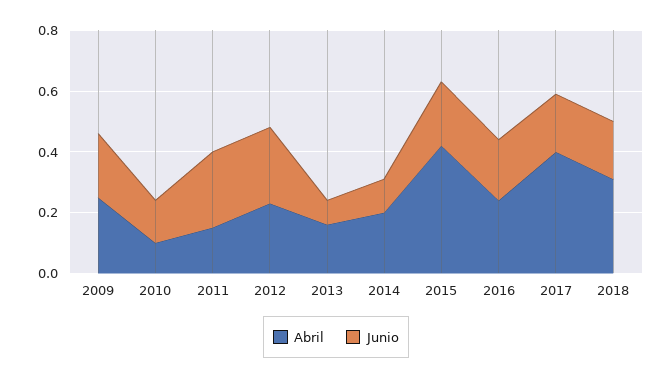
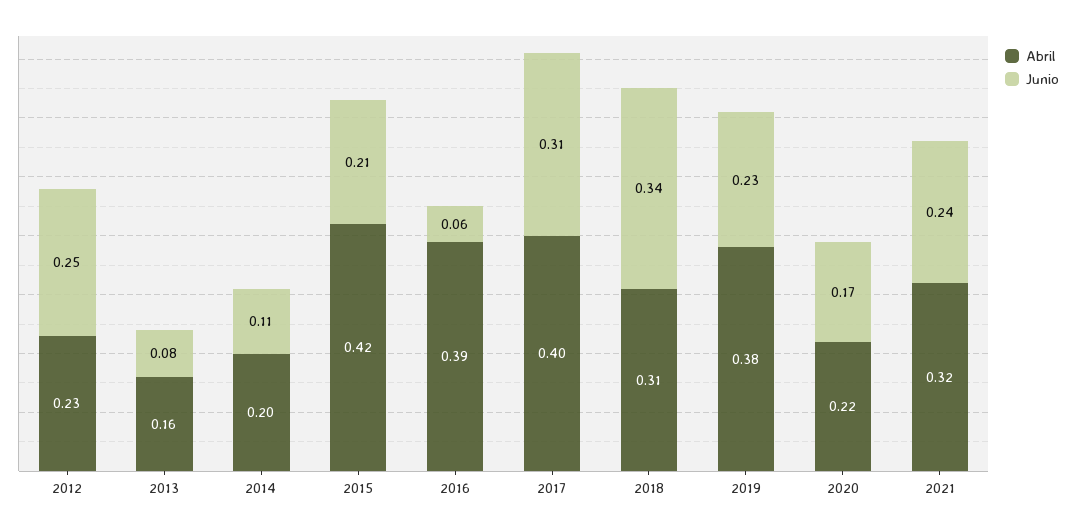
Abril, 2009: 0.25 -> none
Junio, 2009: 0.2 -> none
Abril, 2010: 0.1 -> none
Junio, 2010: 0.15 -> none
Abril, 2011: 0.15 -> none
Junio, 2011: 0.25 -> none
Abril, 2016: 0.25 -> 0.39
Junio, 2016: 0.2 -> 0.06
Junio, 2017: 0.2 -> 0.31
Junio, 2018: 0.2 -> 0.34
Abril, 2019: none -> 0.38
Junio, 2019: none -> 0.23
Abril, 2020: none -> 0.22
Junio, 2020: none -> 0.17
Abril, 2021: none -> 0.32
Junio, 2021: none -> 0.24

